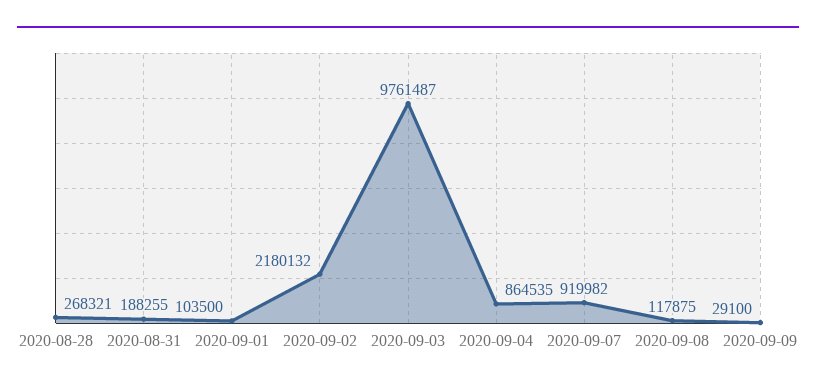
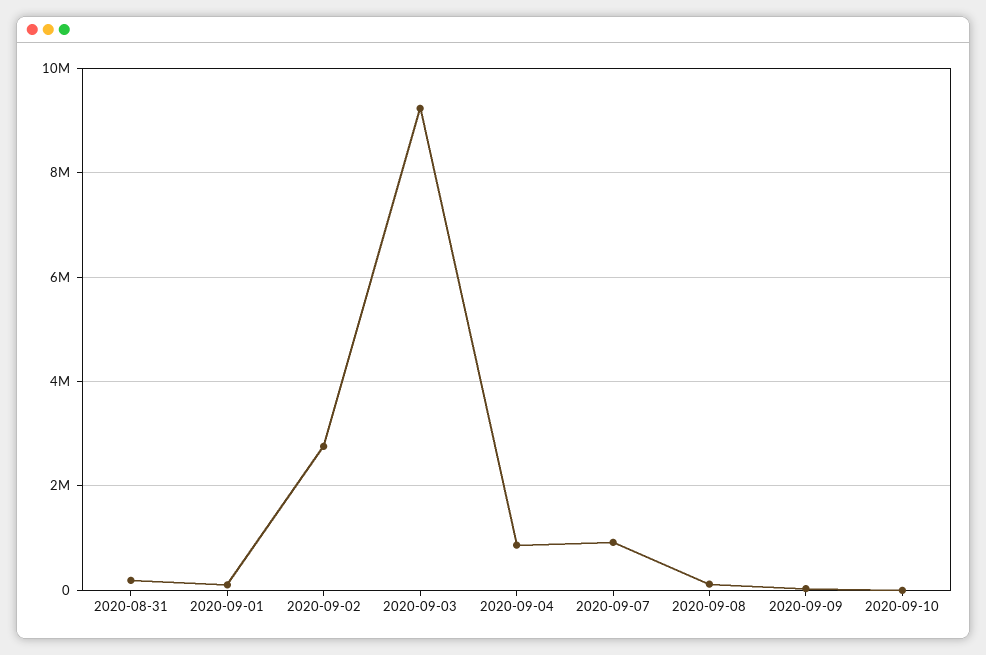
2020-08-28: 268321 -> none
2020-09-02: 2180132 -> 2800000
2020-09-03: 9761487 -> 9200000
2020-09-10: none -> 0

